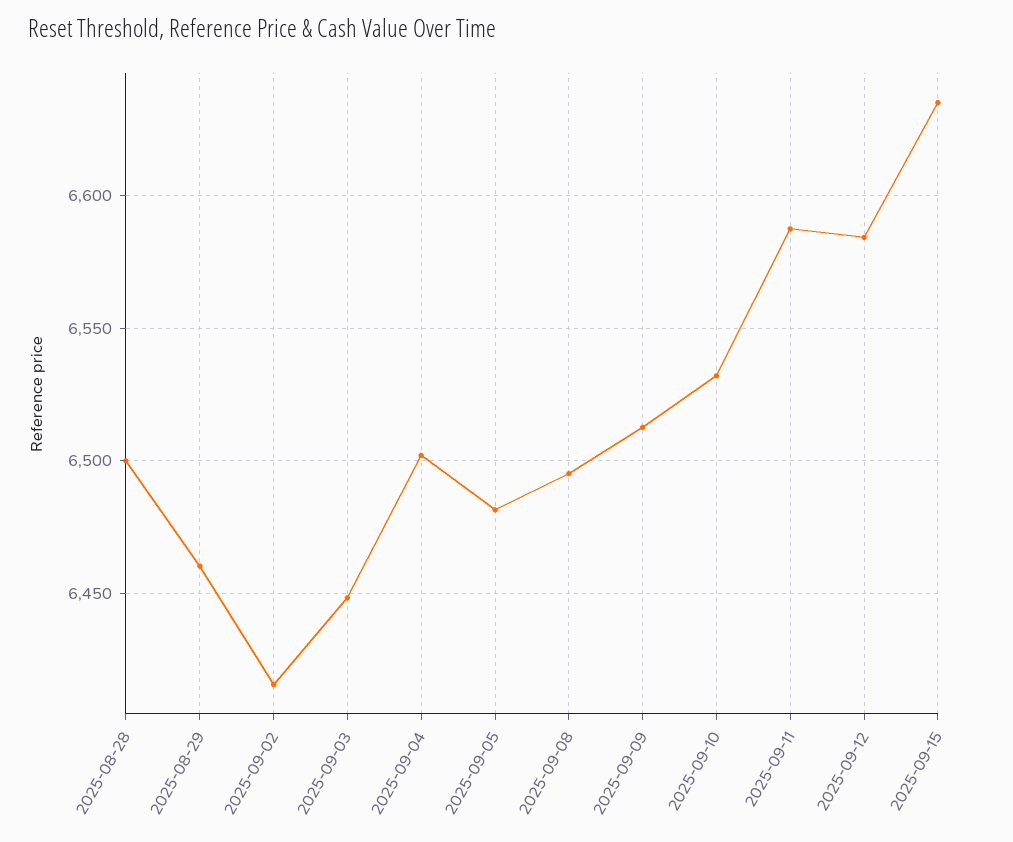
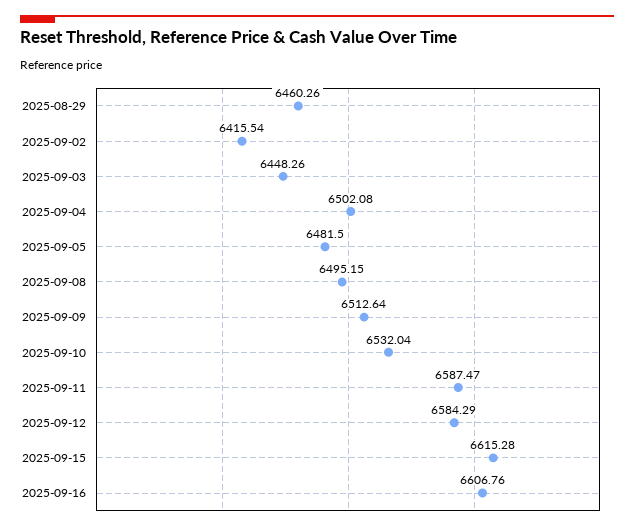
2025-08-28: 6500 -> none
2025-09-15: 6635 -> 6615.28
2025-09-16: none -> 6606.76

